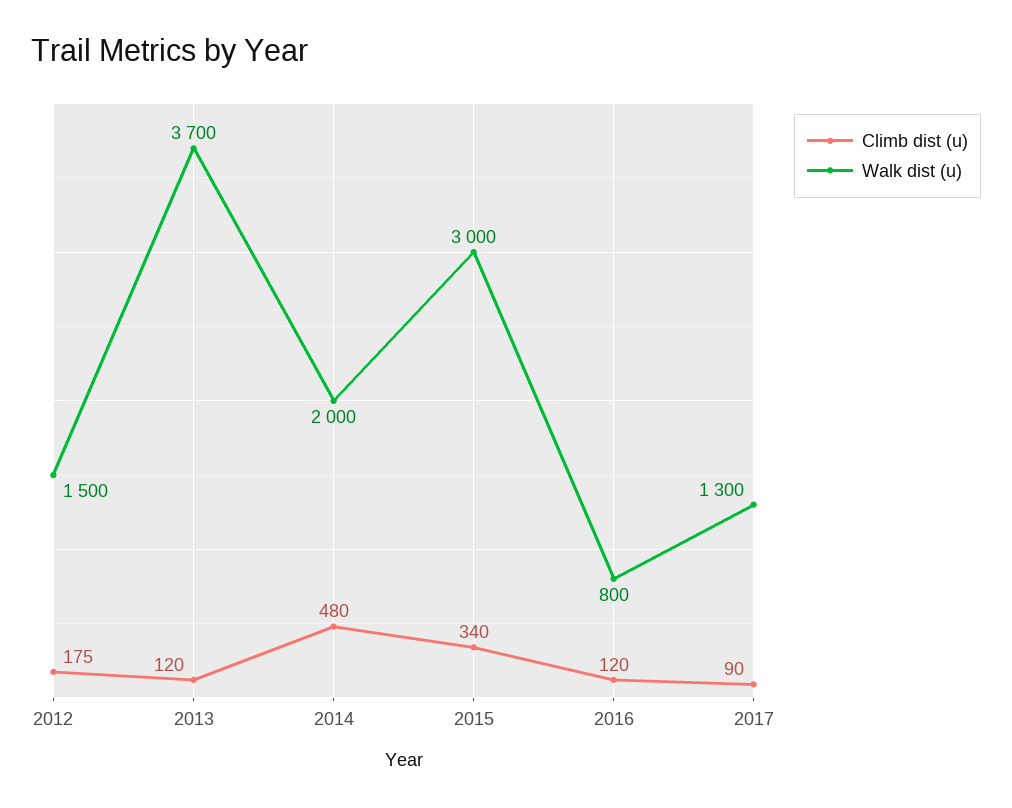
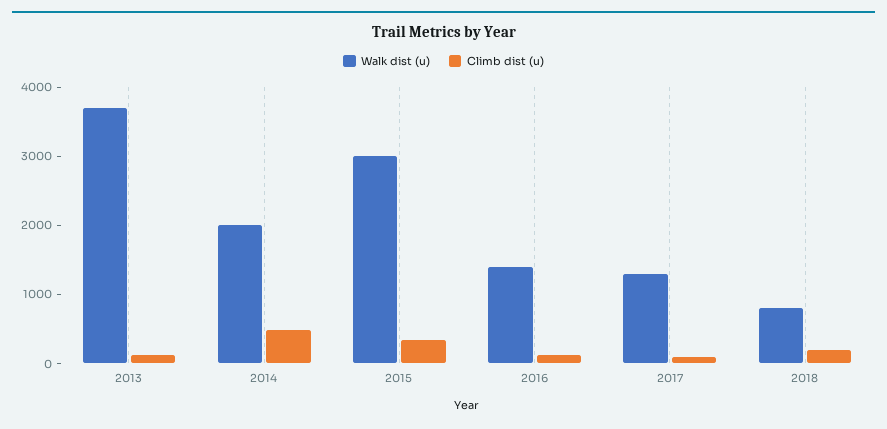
Climb dist (u), 2012: 175 -> none
Walk dist (u), 2012: 1500 -> none
Walk dist (u), 2016: 800 -> 1400
Walk dist (u), 2018: none -> 800
Climb dist (u), 2018: none -> 200

